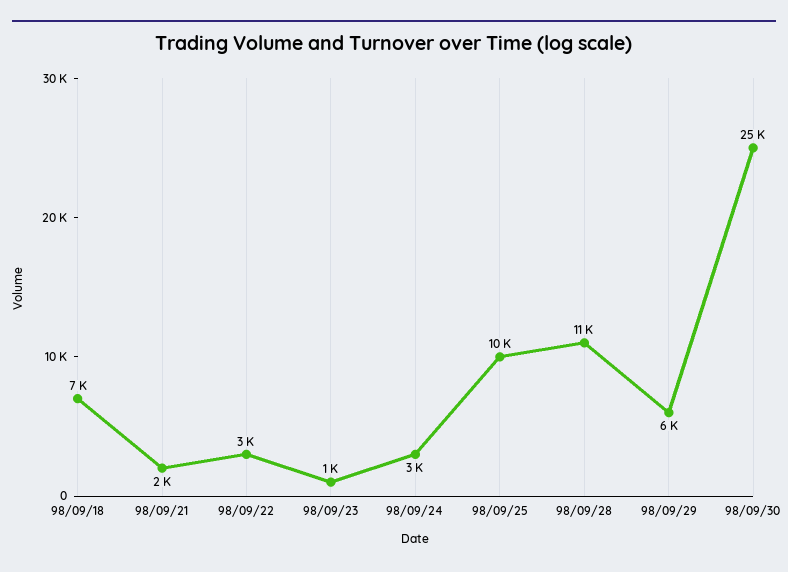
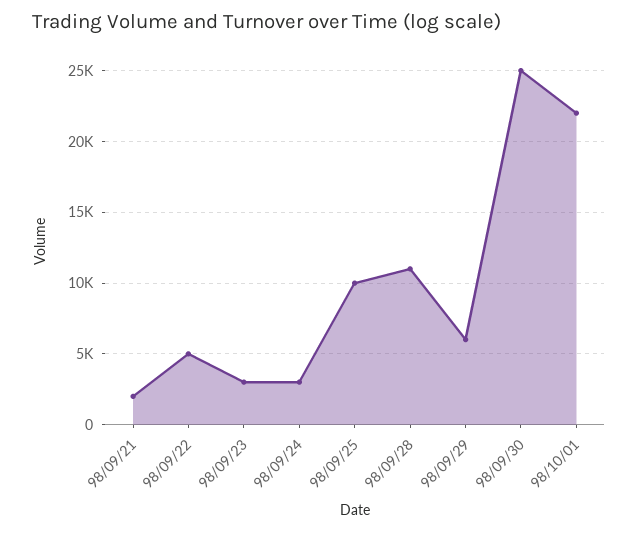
98/09/18: 7000 -> none
98/09/22: 3000 -> 5000
98/09/23: 1000 -> 3000
98/10/01: none -> 22000

